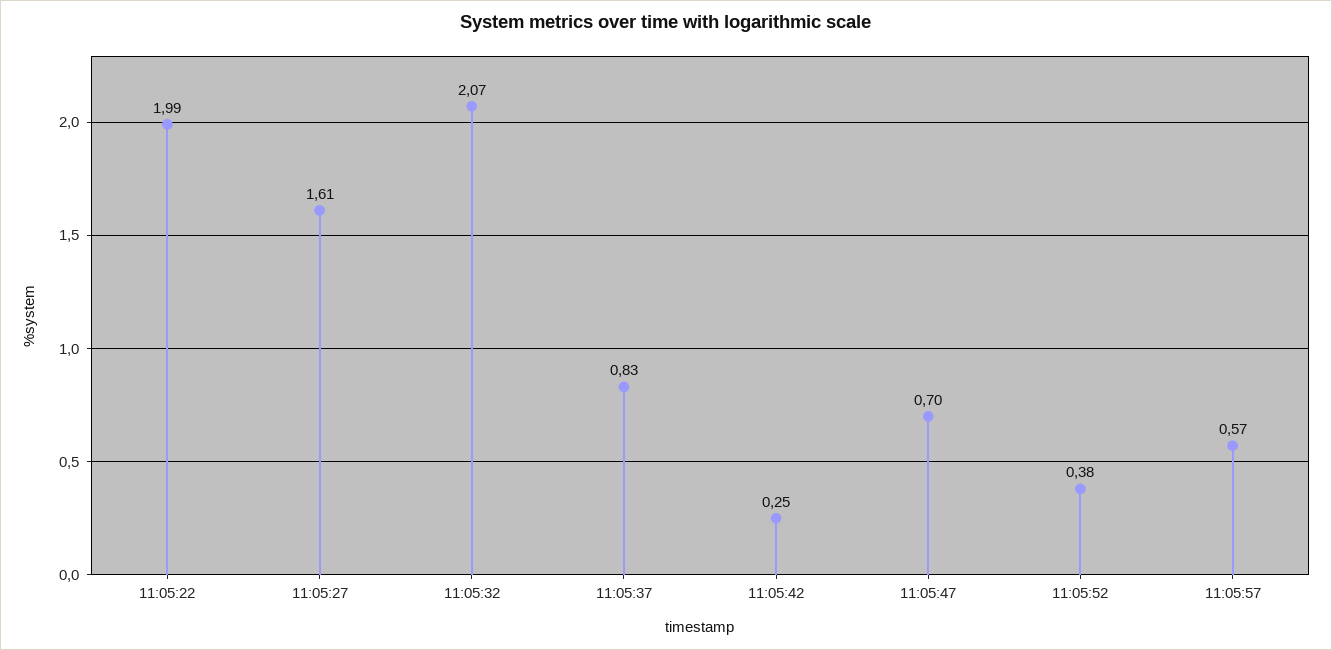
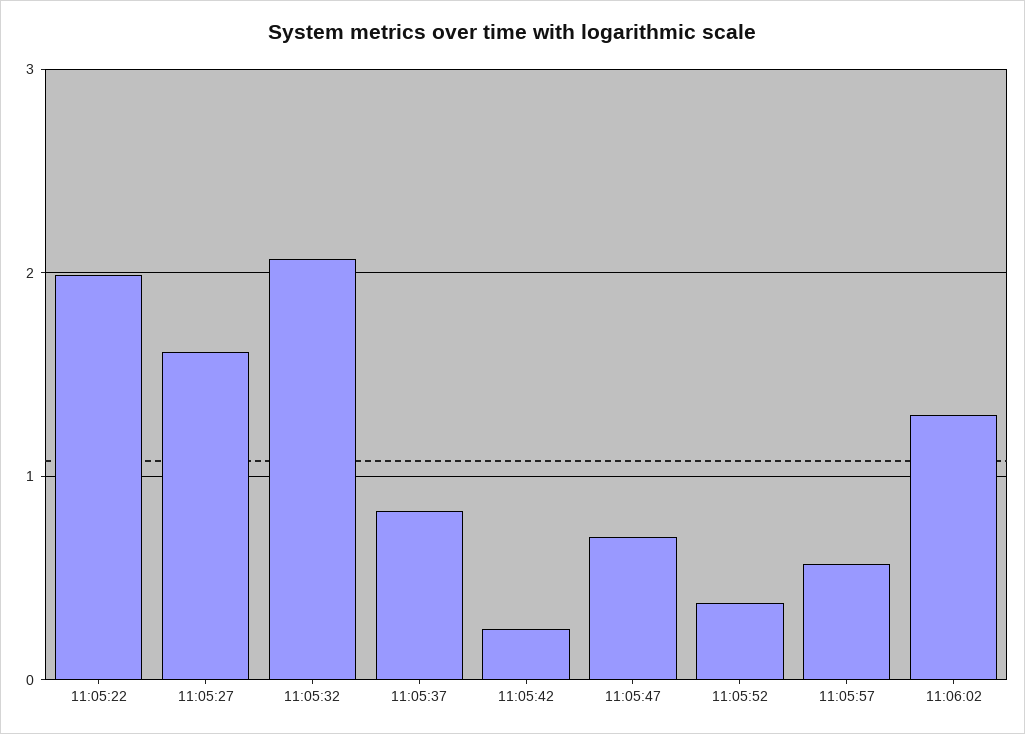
11:06:02: none -> 1.3

